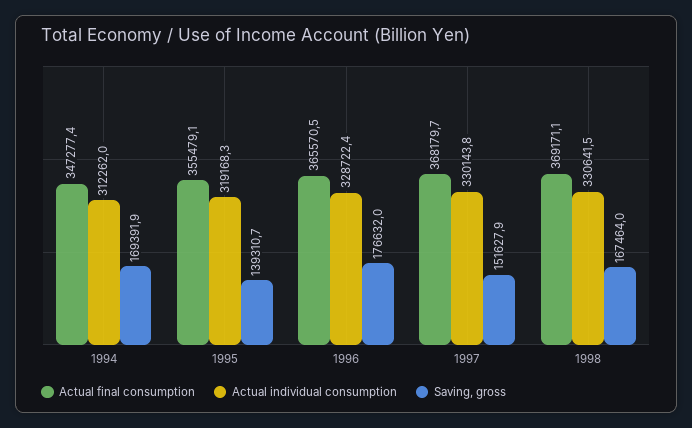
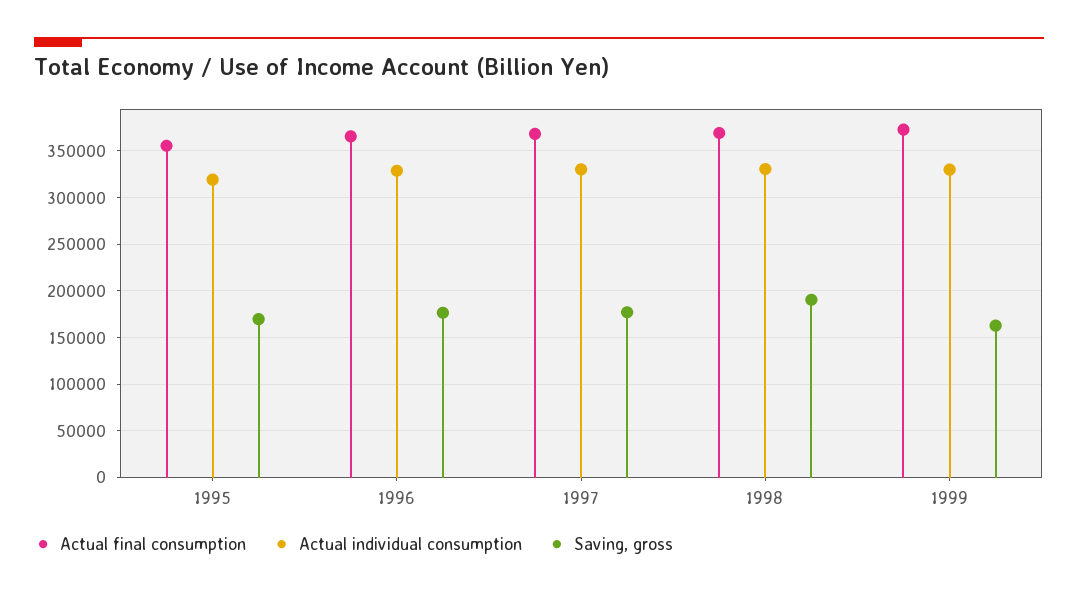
Actual final consumption, 1994: 347277.4 -> none
Actual individual consumption, 1994: 312262 -> none
Saving, gross, 1994: 169391.9 -> none
Saving, gross, 1995: 139310.7 -> 170000
Saving, gross, 1997: 151627.9 -> 180000
Saving, gross, 1998: 167464 -> 190000
Actual final consumption, 1999: none -> 370000
Actual individual consumption, 1999: none -> 330000
Saving, gross, 1999: none -> 160000

